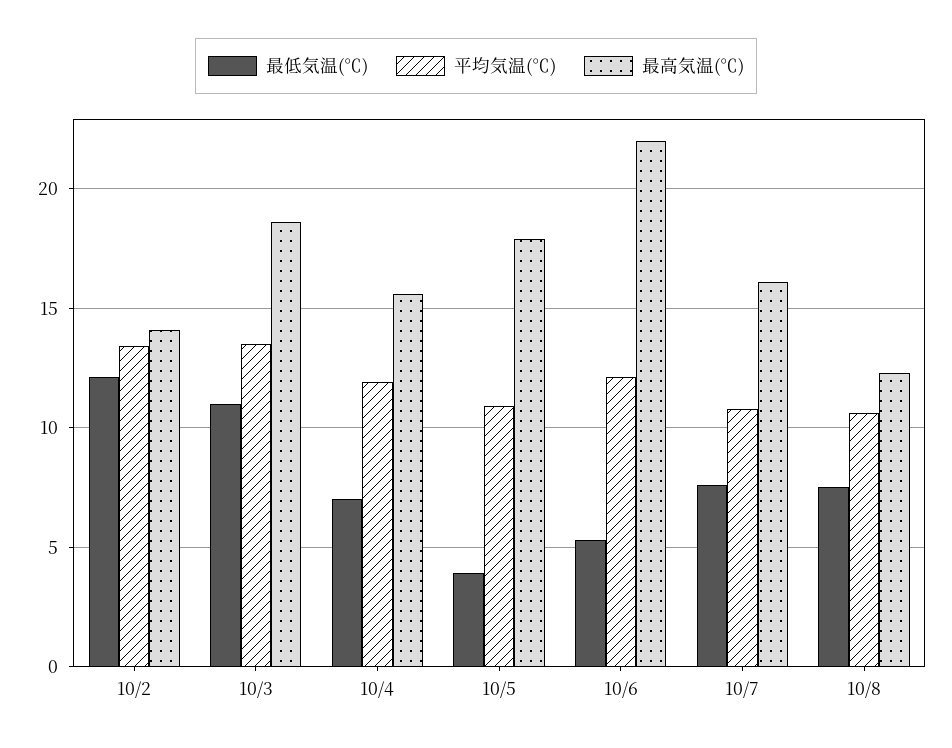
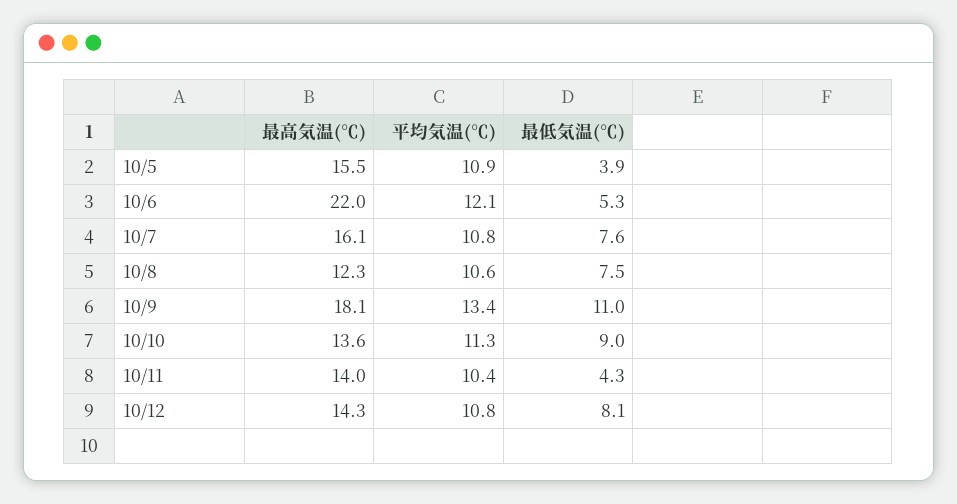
最低気温(℃), 10/2: 12 -> none
平均気温(℃), 10/2: 13.5 -> none
最高気温(℃), 10/2: 14 -> none
最低気温(℃), 10/3: 11 -> none
平均気温(℃), 10/3: 13.5 -> none
最高気温(℃), 10/3: 18.5 -> none
最低気温(℃), 10/4: 7 -> none
平均気温(℃), 10/4: 12 -> none
最高気温(℃), 10/4: 15.5 -> none
最高気温(℃), 10/5: 18 -> 15.5
最高気温(℃), 10/9: none -> 18.1
平均気温(℃), 10/9: none -> 13.4
最低気温(℃), 10/9: none -> 11
最高気温(℃), 10/10: none -> 13.6
平均気温(℃), 10/10: none -> 11.3
最低気温(℃), 10/10: none -> 9
最高気温(℃), 10/11: none -> 14
平均気温(℃), 10/11: none -> 10.4
最低気温(℃), 10/11: none -> 4.3
最高気温(℃), 10/12: none -> 14.3
平均気温(℃), 10/12: none -> 10.8
最低気温(℃), 10/12: none -> 8.1

